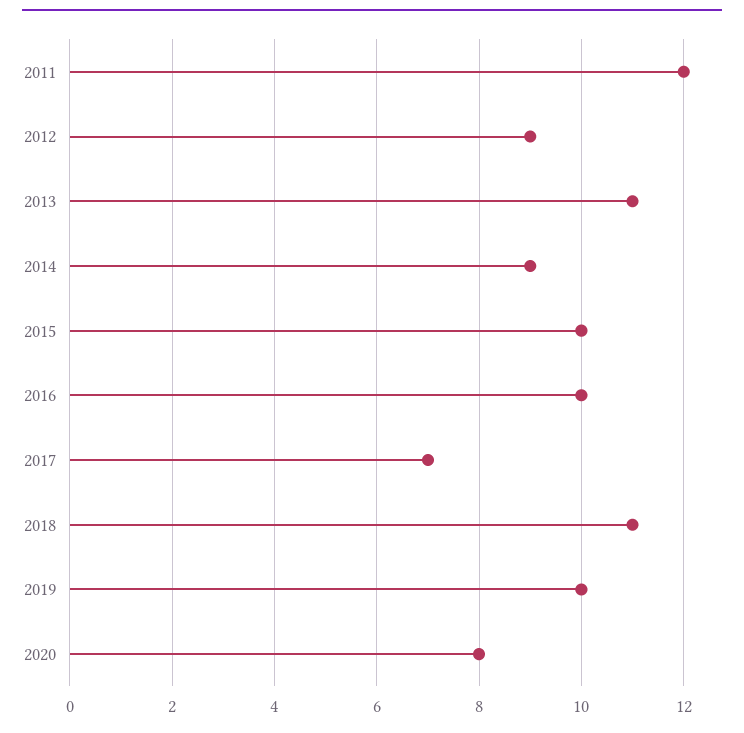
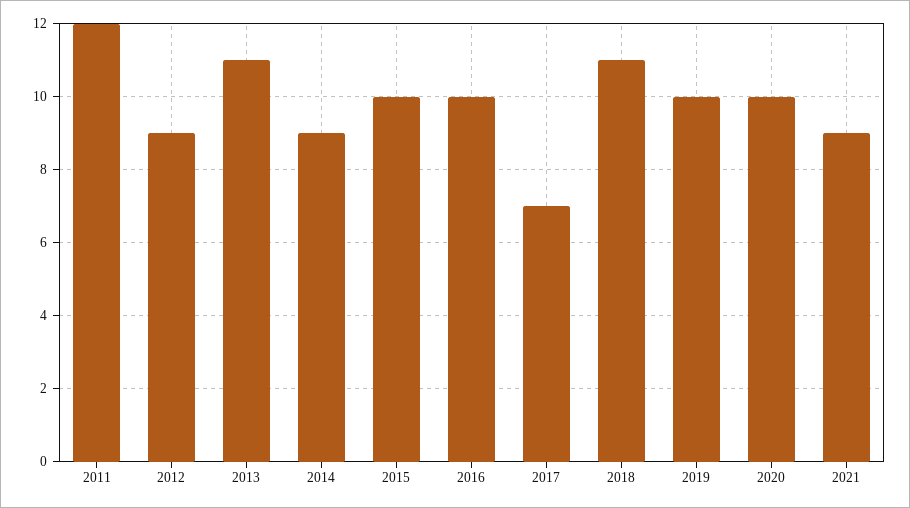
2020: 8 -> 10
2021: none -> 9

